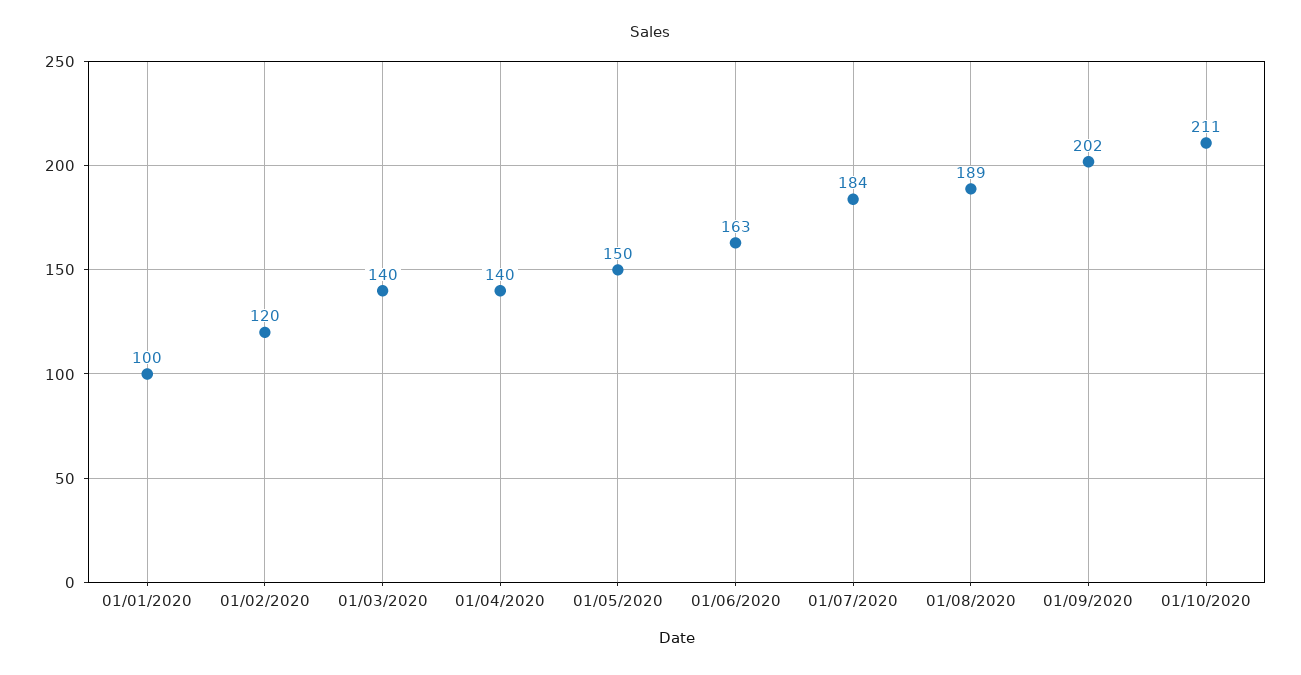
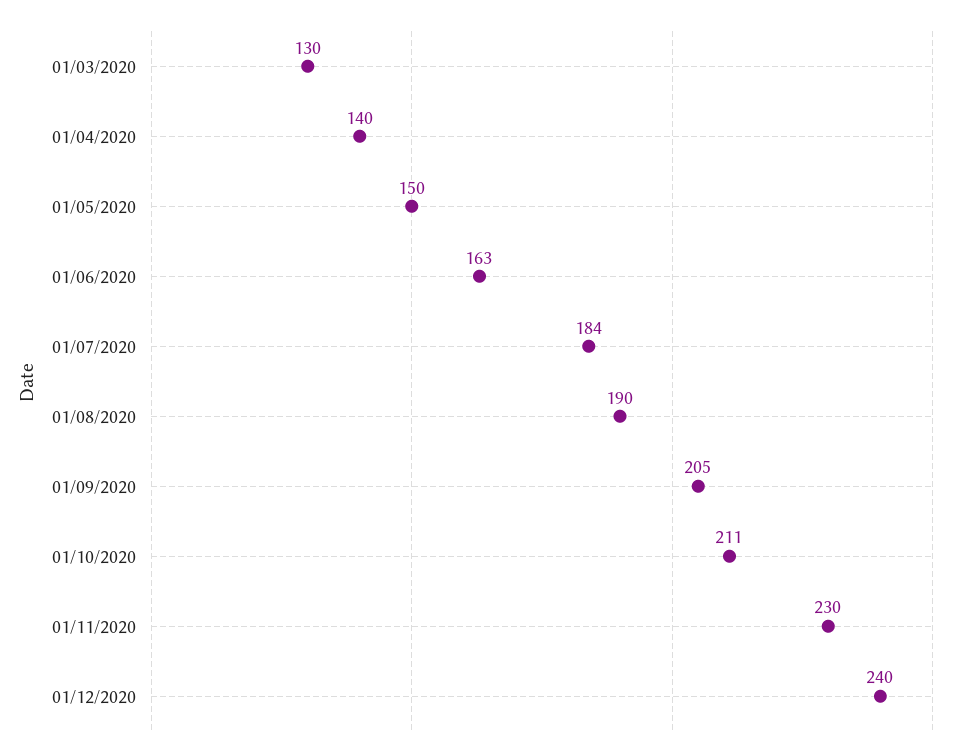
01/01/2020: 100 -> none
01/02/2020: 120 -> none
01/03/2020: 140 -> 130
01/08/2020: 189 -> 190
01/09/2020: 202 -> 205
01/11/2020: none -> 230
01/12/2020: none -> 240

